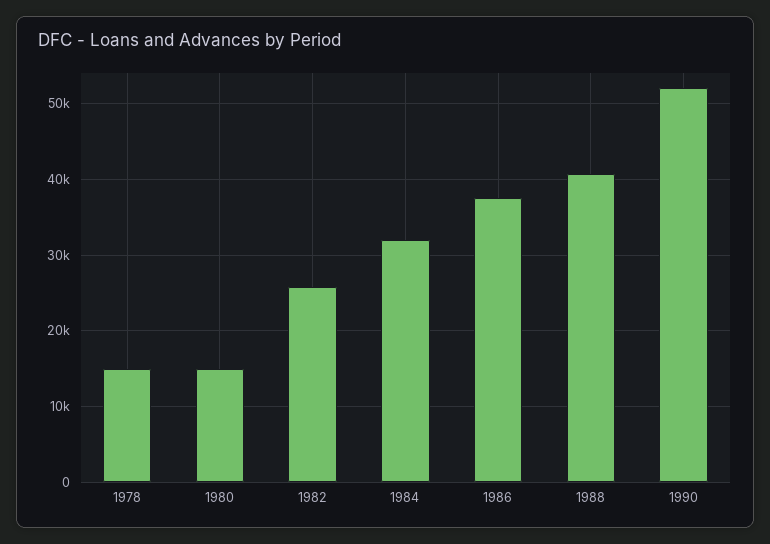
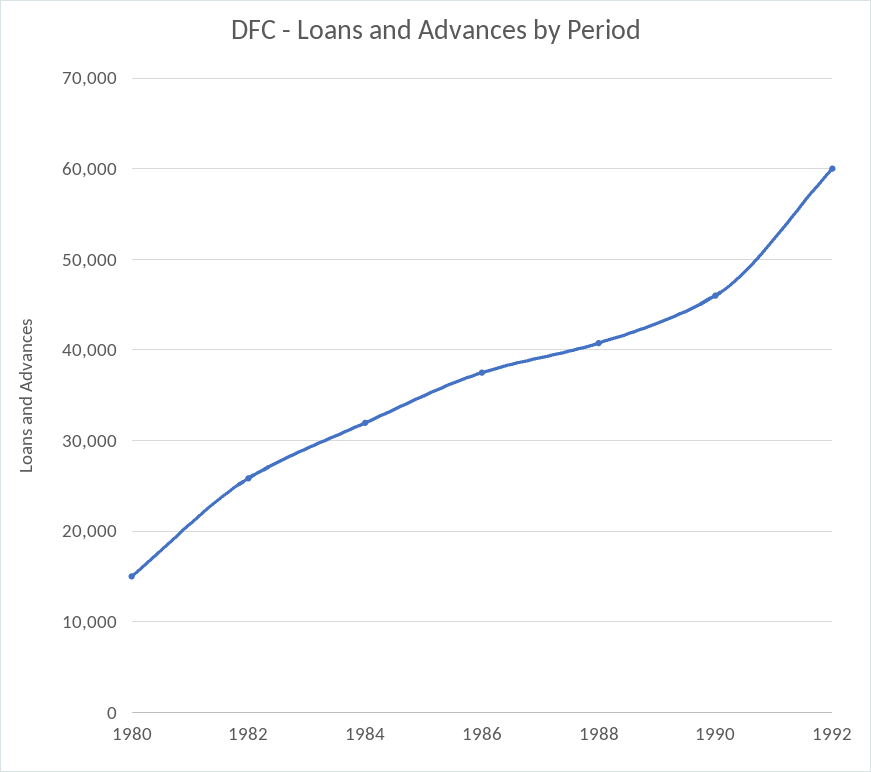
1978: 15000 -> none
1990: 52000 -> 46000
1992: none -> 60000

